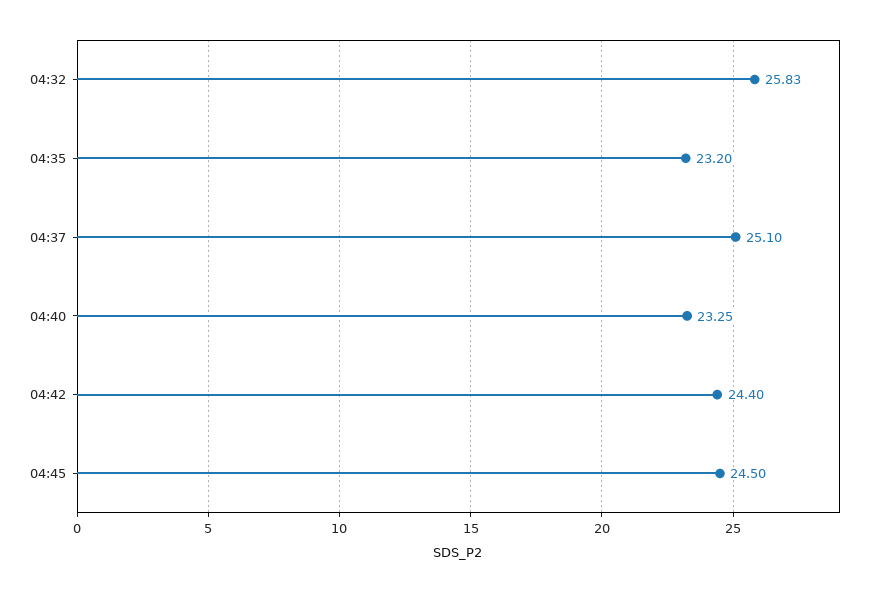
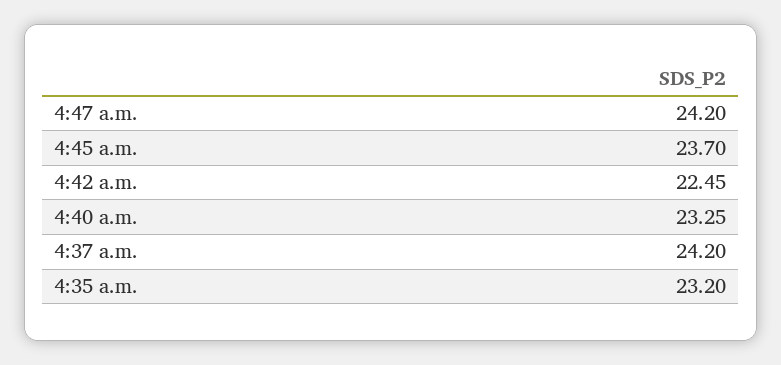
04:32: 25.83 -> none
04:37: 25.1 -> 24.2
04:42: 24.4 -> 22.45
04:45: 24.5 -> 23.7
4:47 a.m.: none -> 24.2

